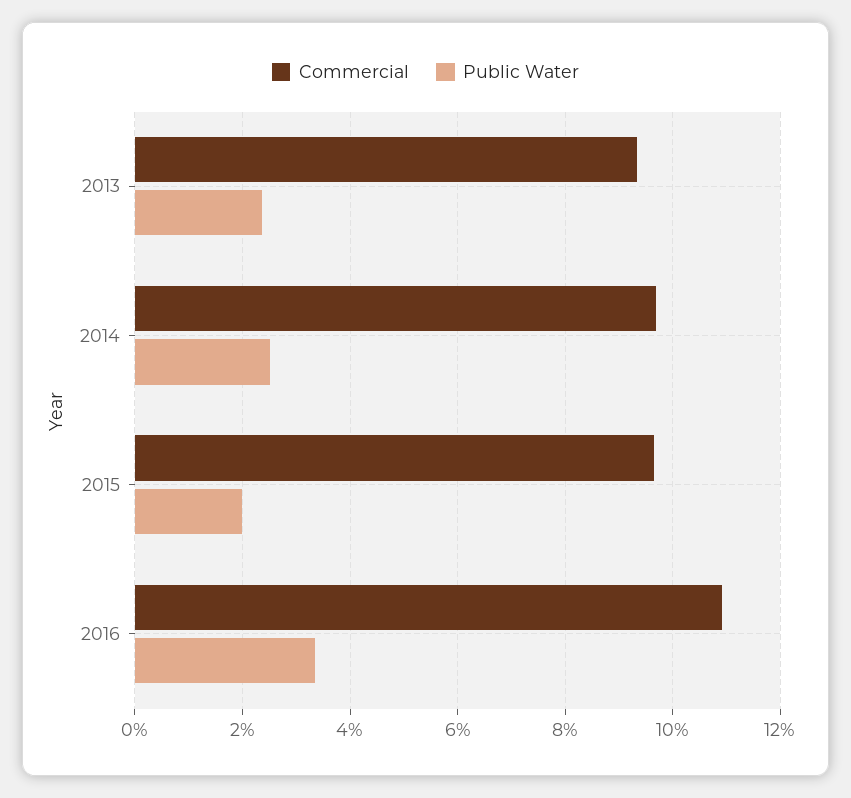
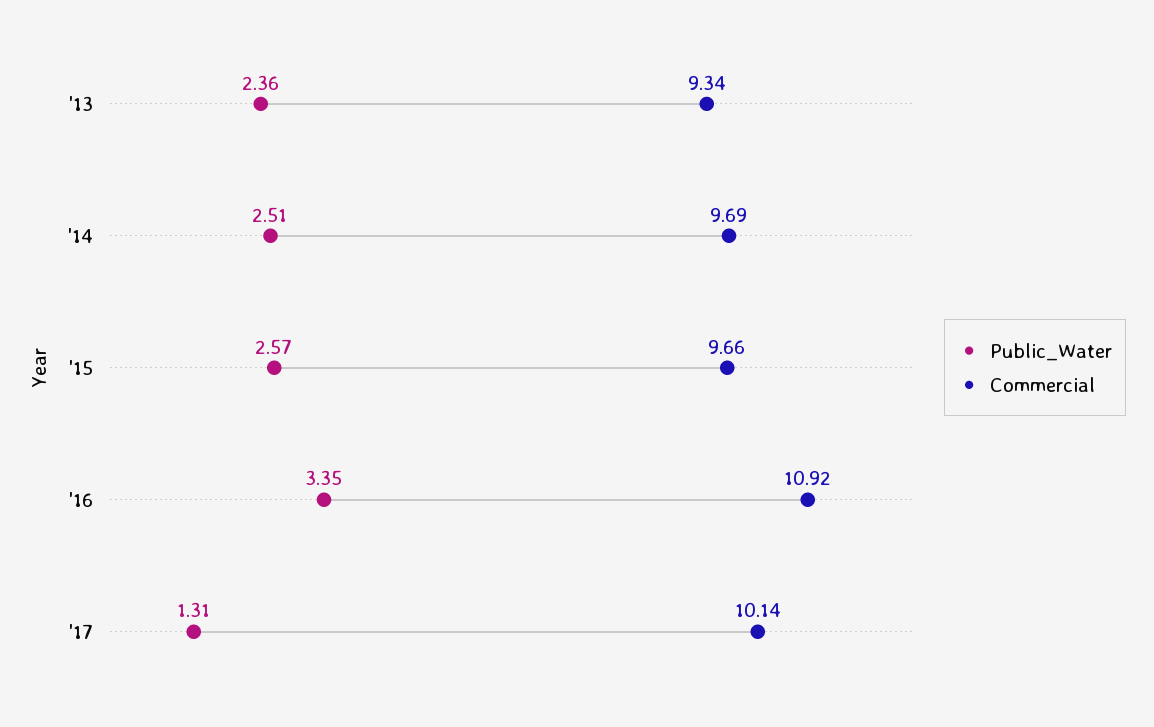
Public Water, 2015: 2 -> 2.57
Public Water, '17: none -> 1.31
Commercial, '17: none -> 10.14

